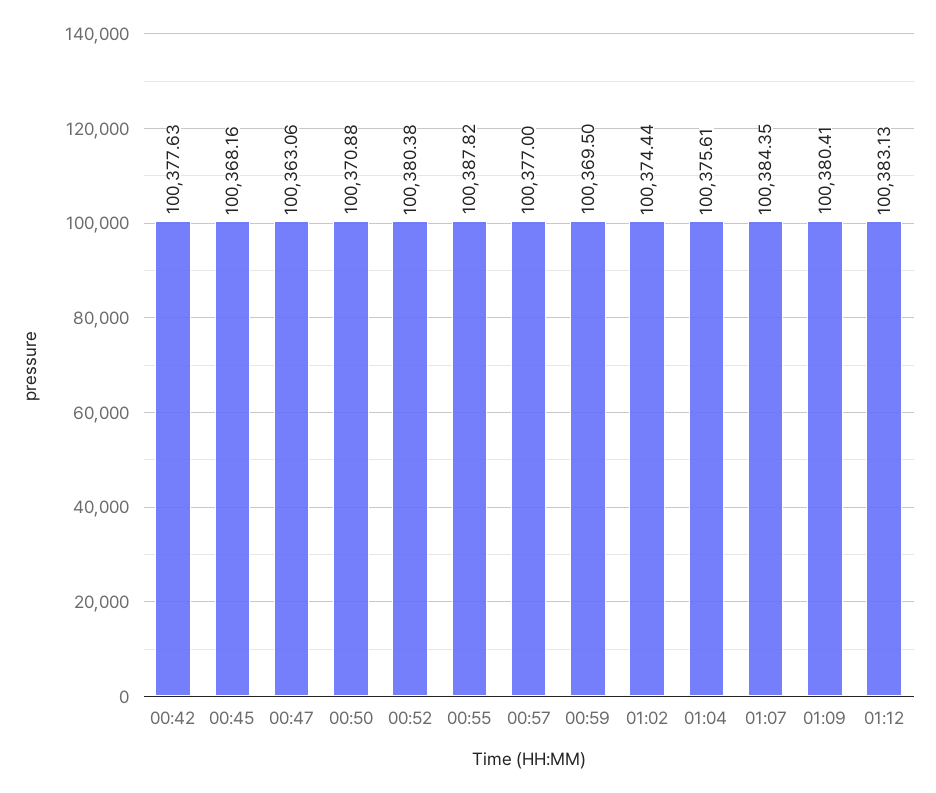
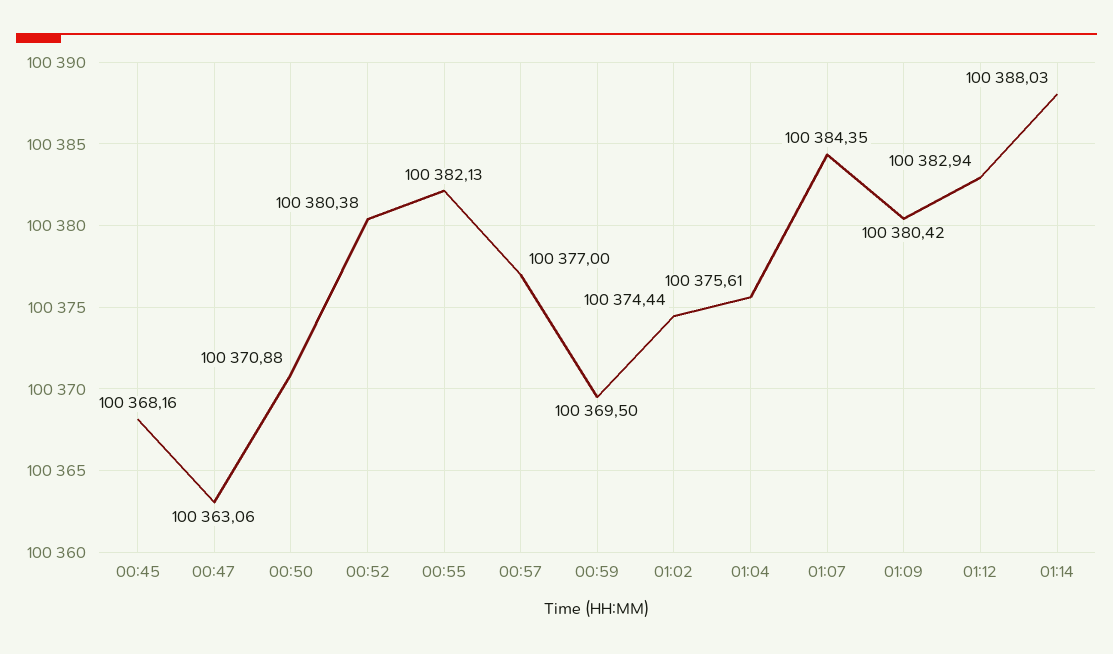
00:42: 100377.63 -> none
00:55: 100387.82 -> 100382.13
01:09: 100380.41 -> 100380.42
01:12: 100383.13 -> 100382.94
01:14: none -> 100388.03

